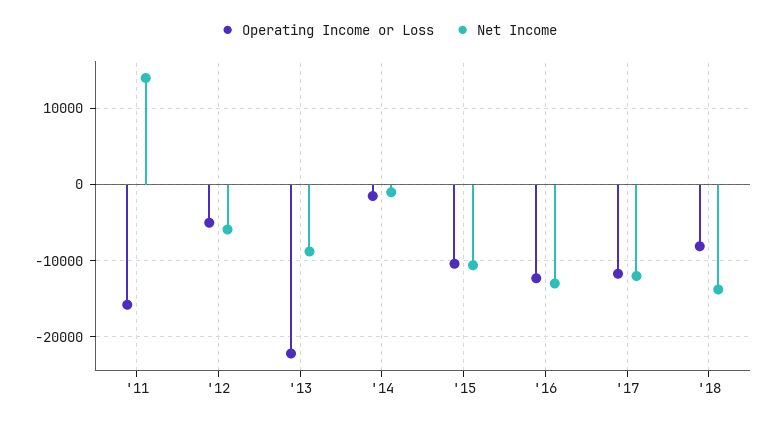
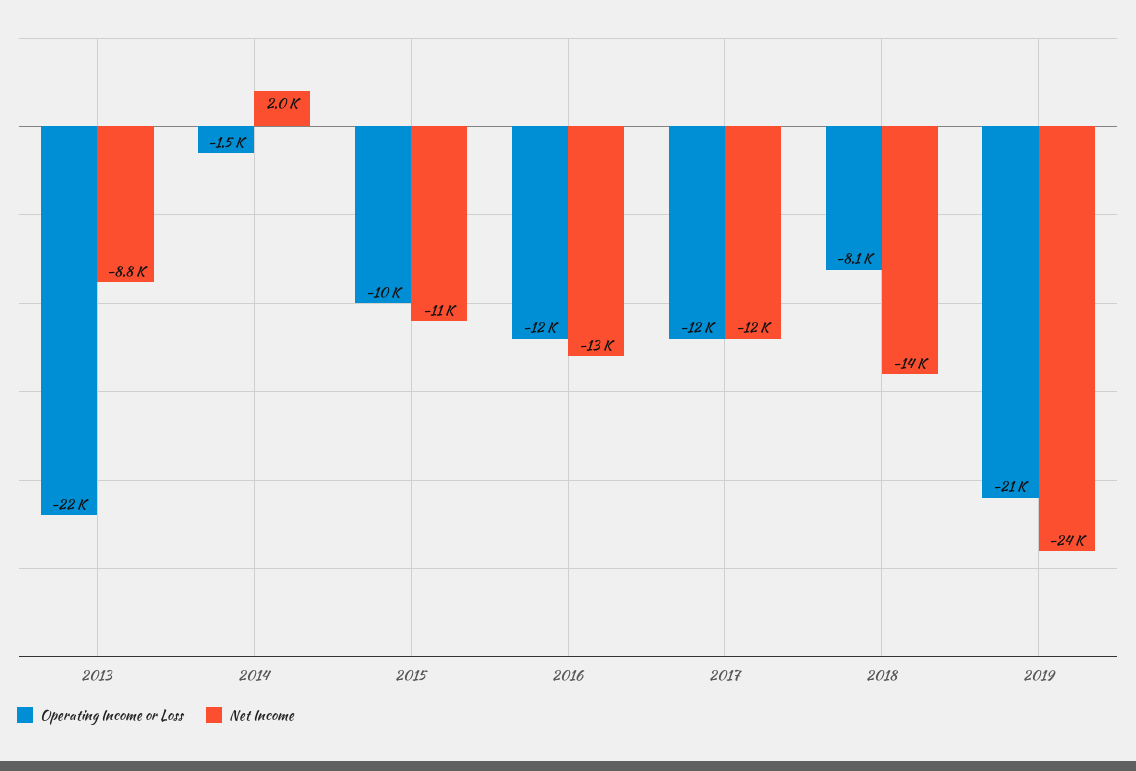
Operating Income or Loss, '11: -16000 -> none
Net Income, '11: 14000 -> none
Operating Income or Loss, '12: -5000 -> none
Net Income, '12: -6000 -> none
Net Income, '14: -1000 -> 2000
Operating Income or Loss, 2019: none -> -21000
Net Income, 2019: none -> -24000

